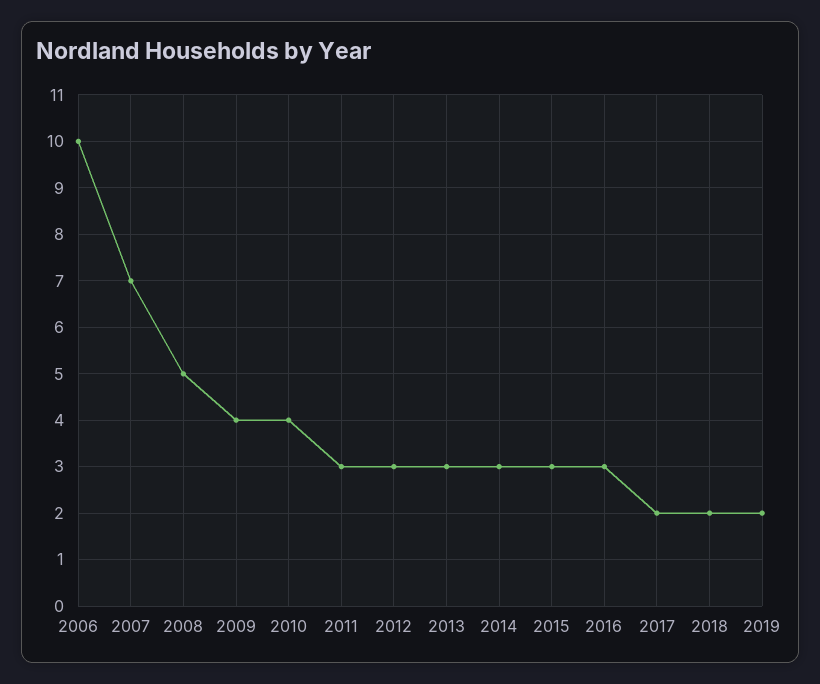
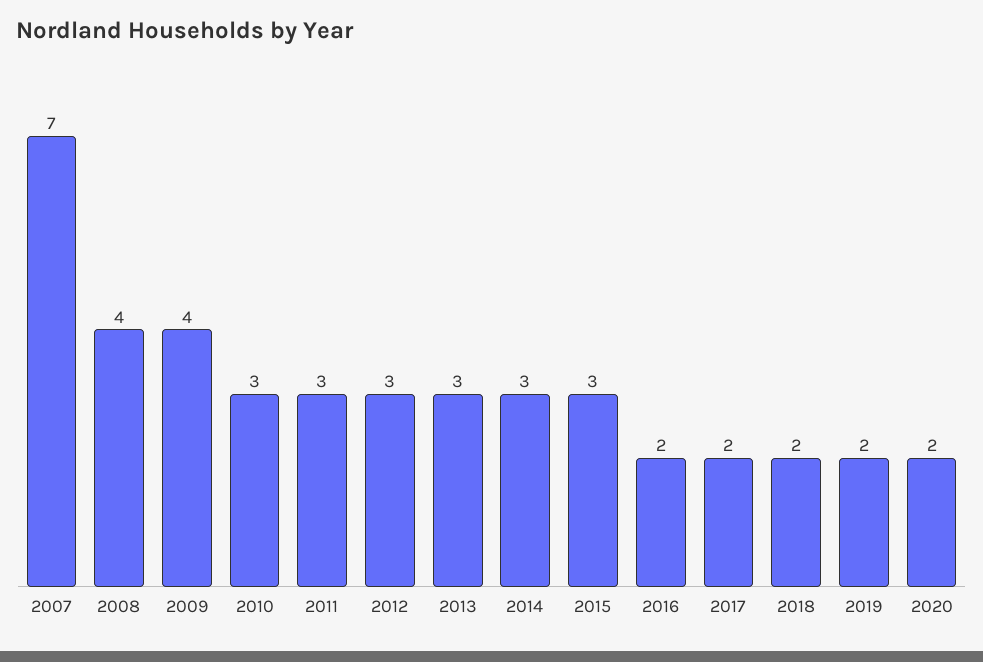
2006: 10 -> none
2008: 5 -> 4
2010: 4 -> 3
2016: 3 -> 2
2020: none -> 2

